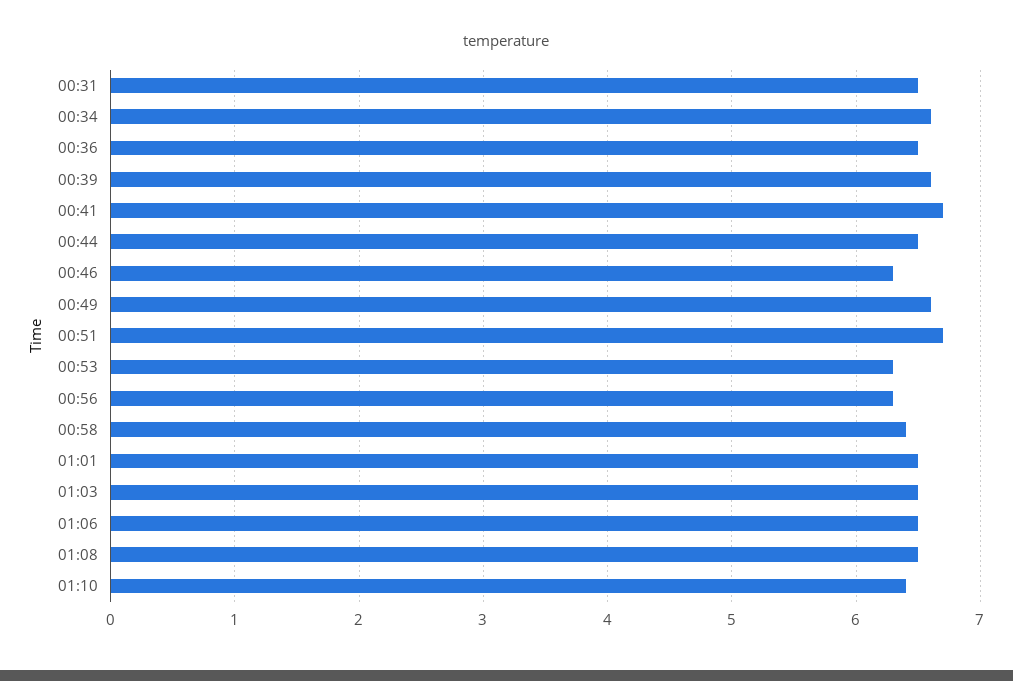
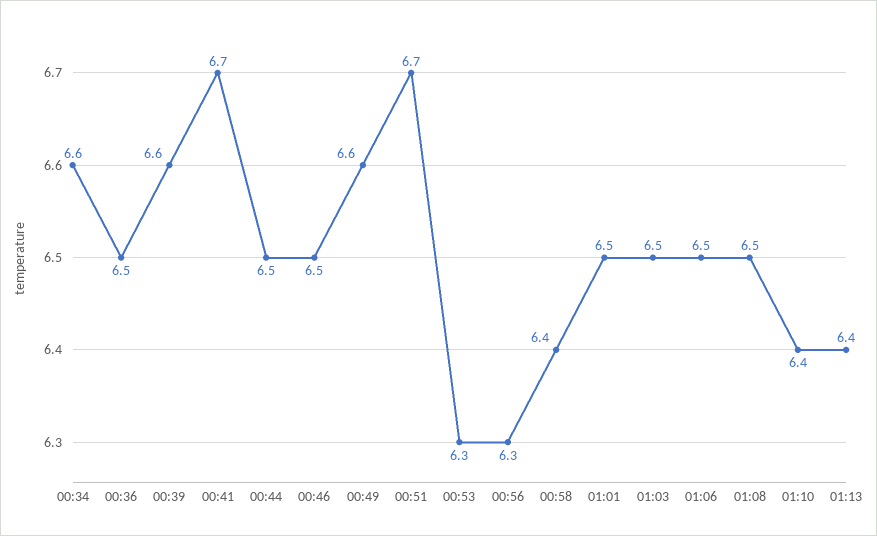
00:31: 6.5 -> none
00:46: 6.3 -> 6.5
01:13: none -> 6.4

